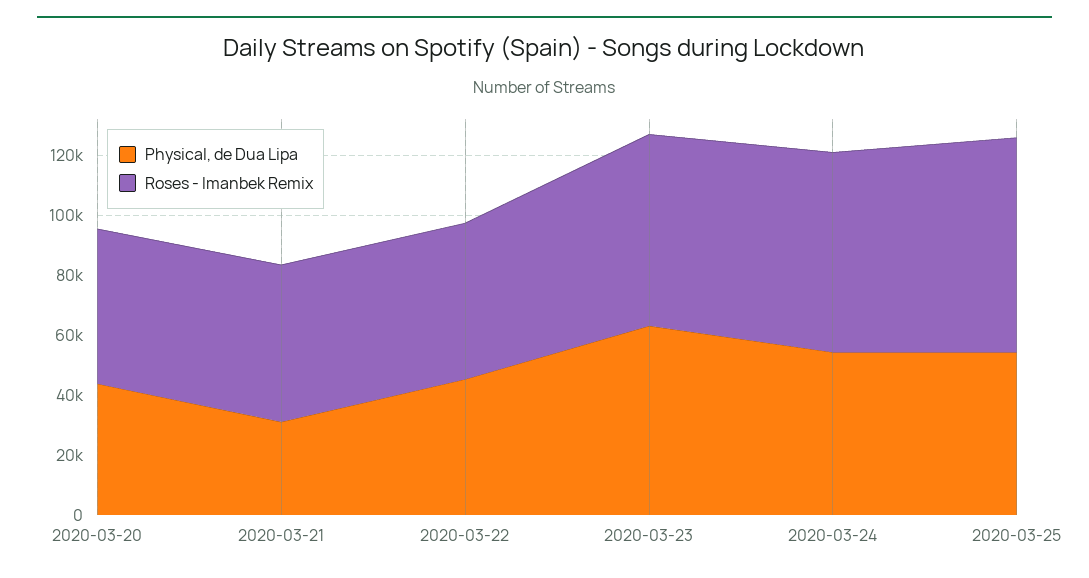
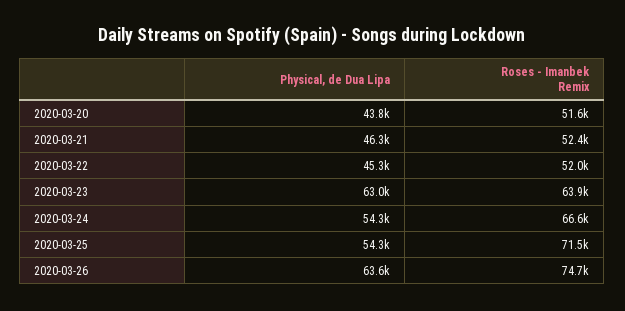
Physical, de Dua Lipa, 2020-03-21: 30000 -> 46300
Physical, de Dua Lipa, 2020-03-26: none -> 63600
Roses - Imanbek Remix, 2020-03-26: none -> 74700

